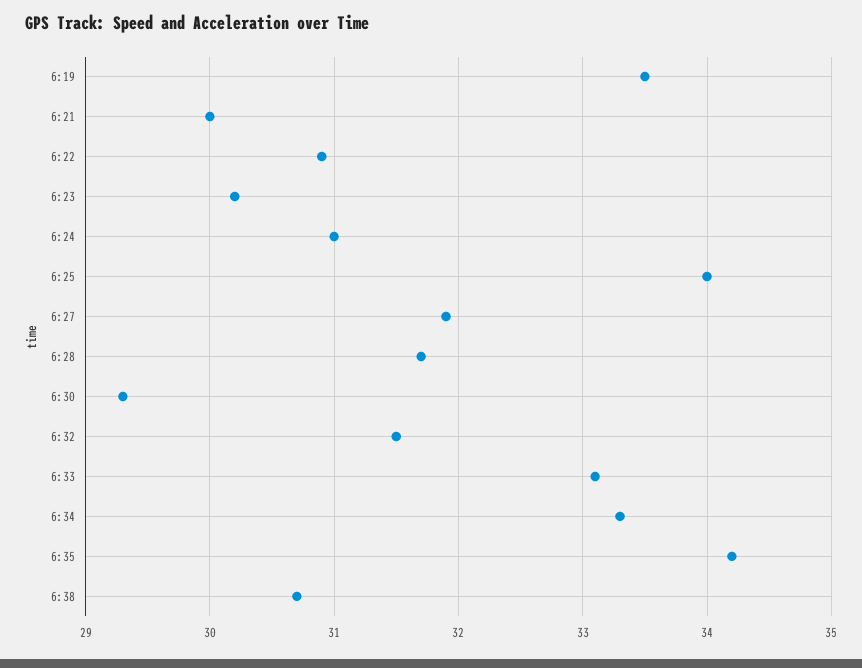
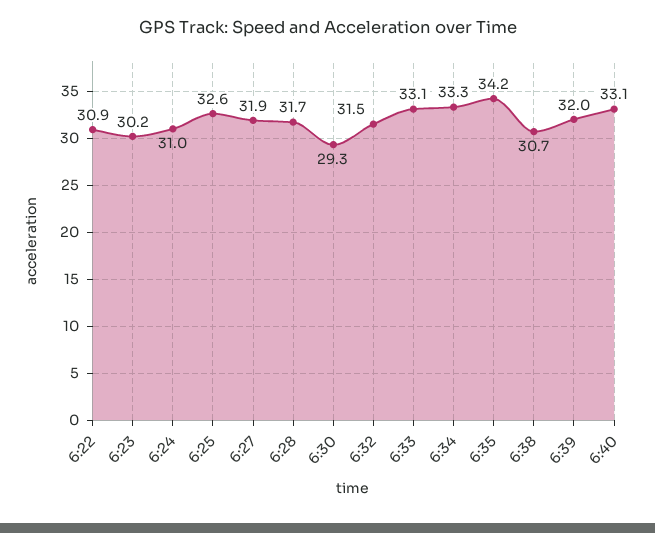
6:19: 33.5 -> none
6:21: 30 -> none
6:25: 34 -> 32.6
6:39: none -> 32
6:40: none -> 33.1

